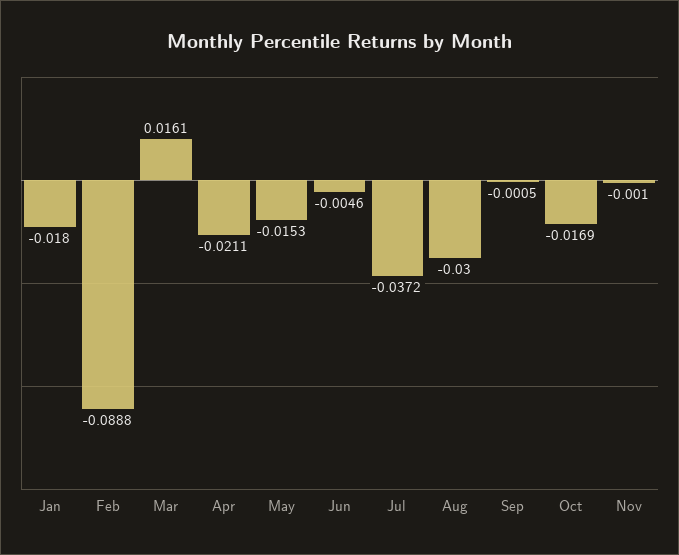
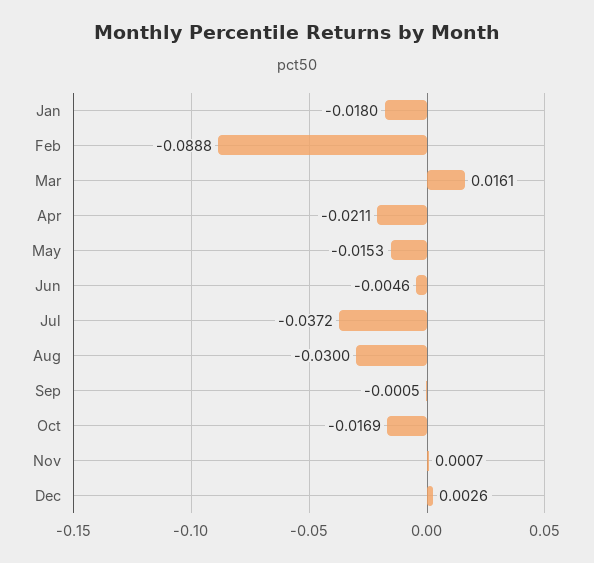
Nov: -0.001 -> 0.0007
Dec: none -> 0.0026

